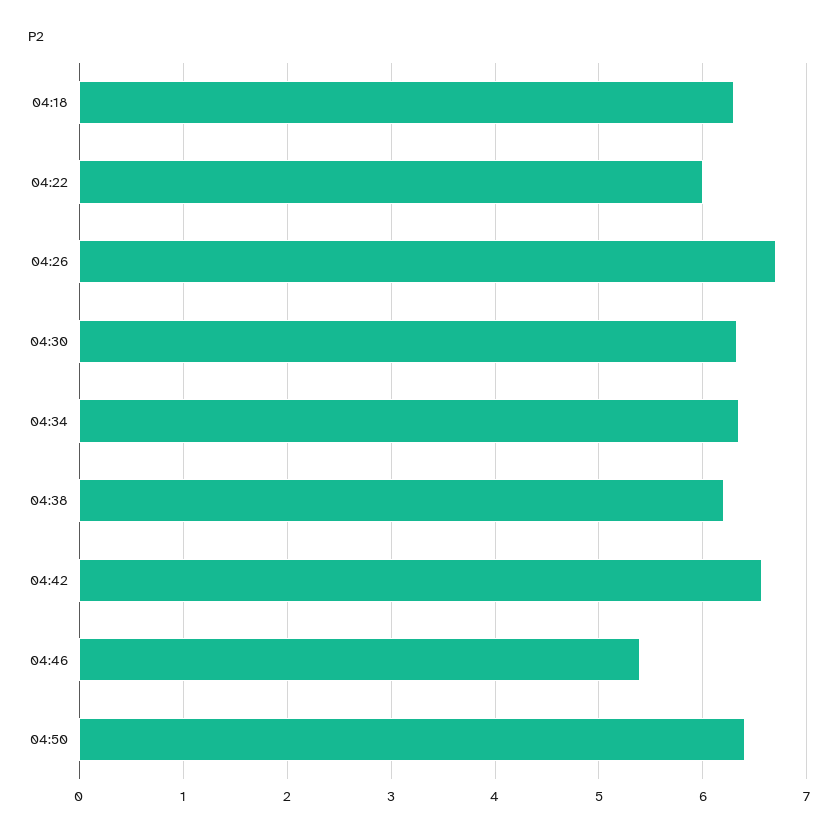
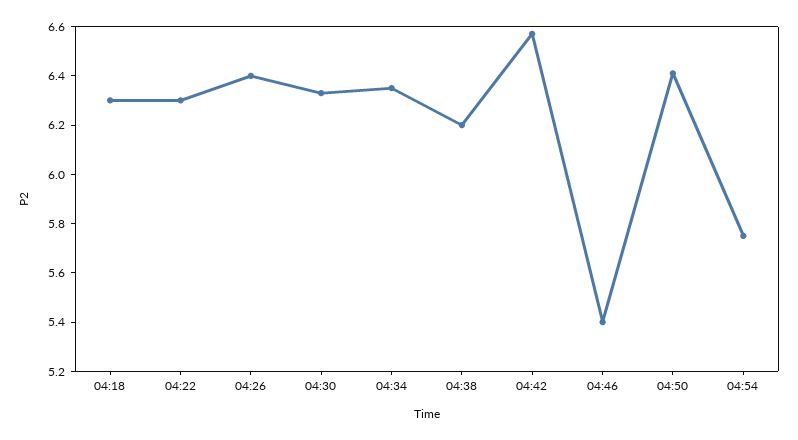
04:22: 6 -> 6.3
04:26: 6.7 -> 6.4
04:54: none -> 5.75

